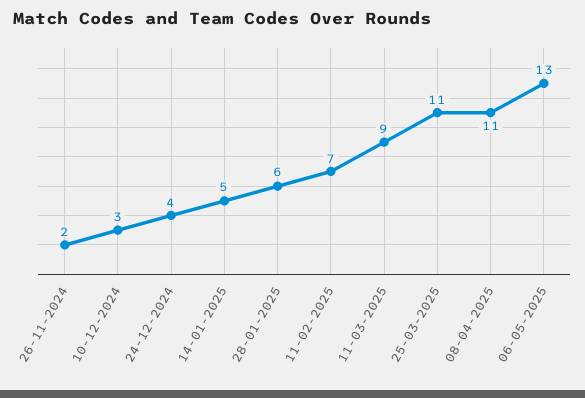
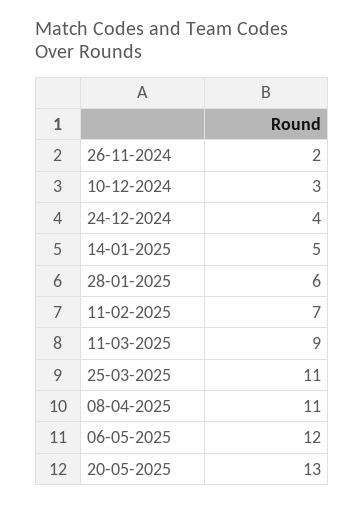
06-05-2025: 13 -> 12
20-05-2025: none -> 13

